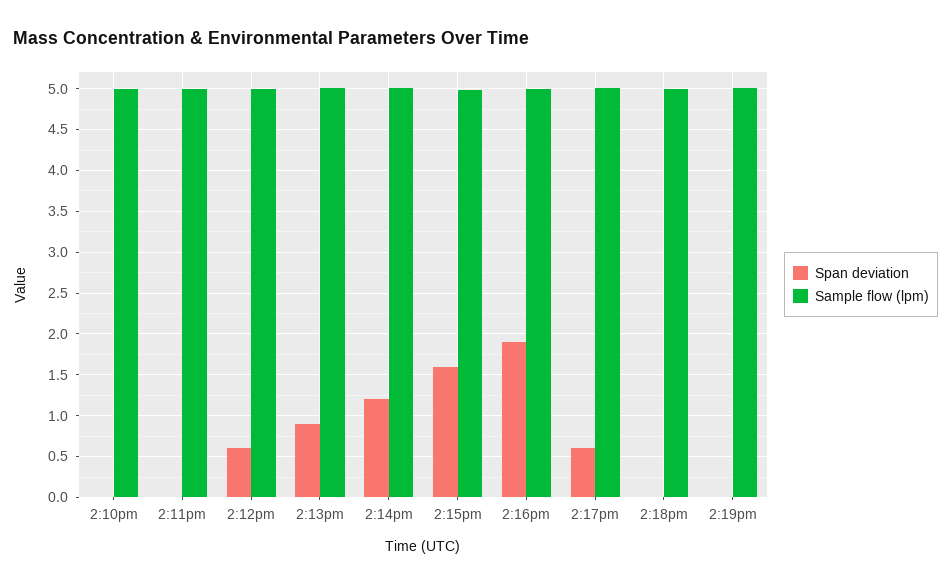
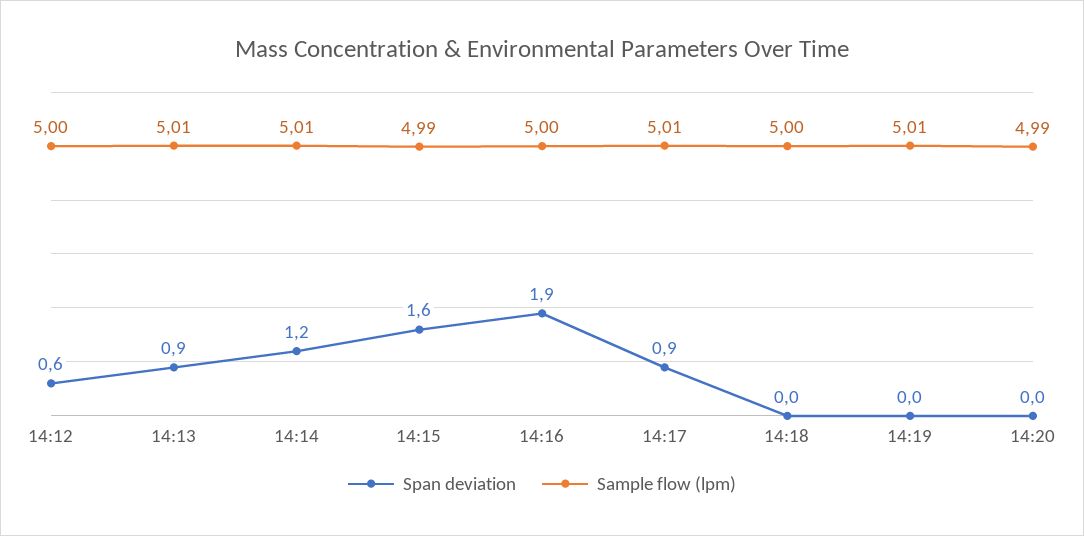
Span deviation, 2:10pm: 0 -> none
Sample flow (lpm), 2:10pm: 5 -> none
Span deviation, 2:11pm: 0 -> none
Sample flow (lpm), 2:11pm: 5 -> none
Span deviation, 2:17pm: 0.6 -> 0.9
Span deviation, 14:20: none -> 0
Sample flow (lpm), 14:20: none -> 4.99

